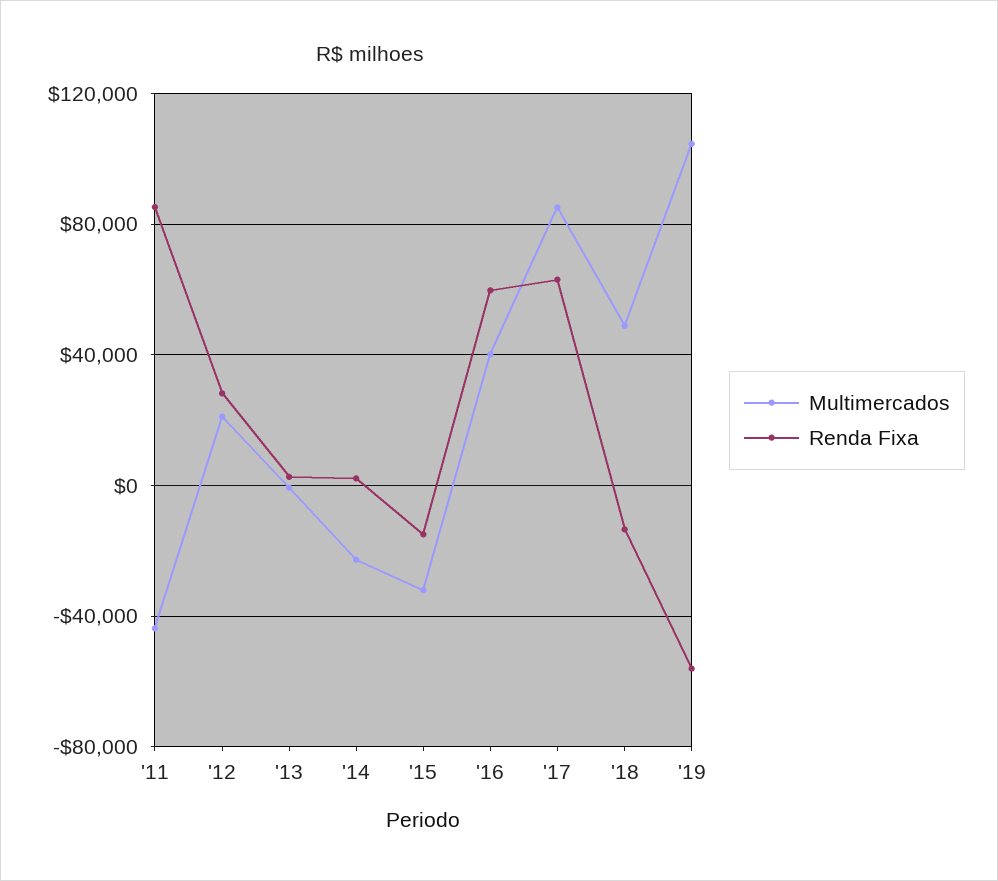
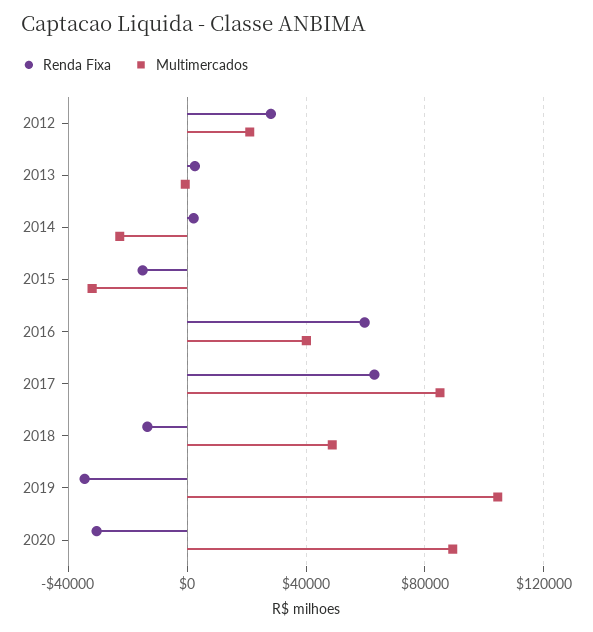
Multimercados, '11: -45000 -> none
Renda Fixa, '11: 85000 -> none
Renda Fixa, '19: -55000 -> -35000
Renda Fixa, 2020: none -> -30000
Multimercados, 2020: none -> 90000

